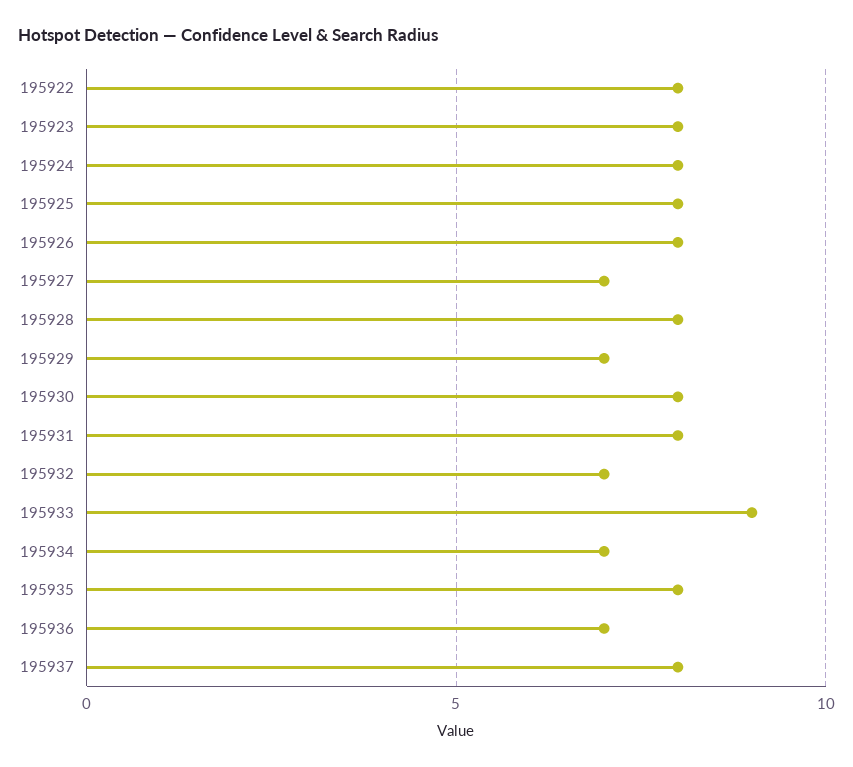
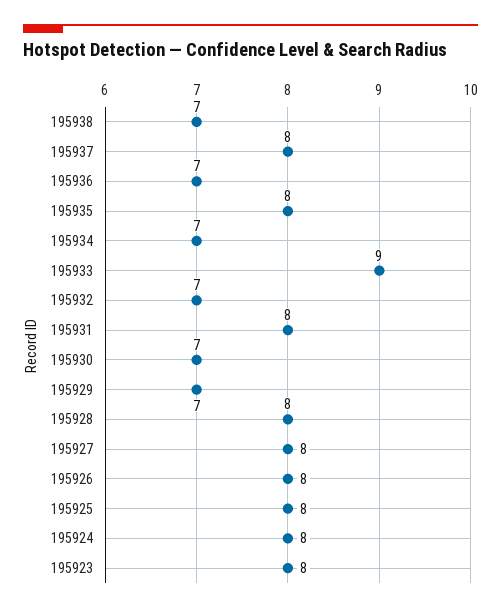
195922: 8 -> none
195927: 7 -> 8
195930: 8 -> 7
195938: none -> 7

